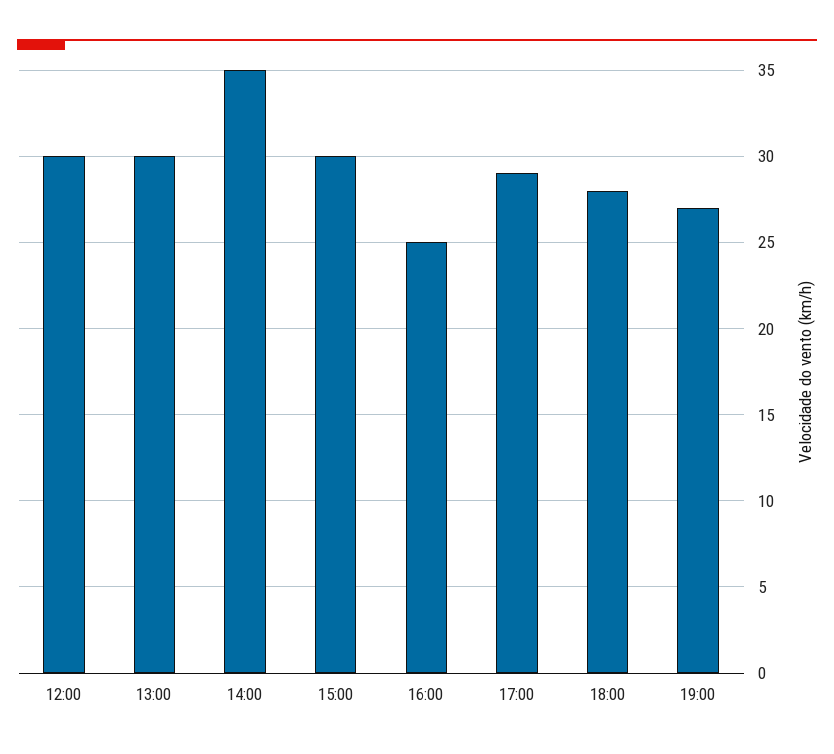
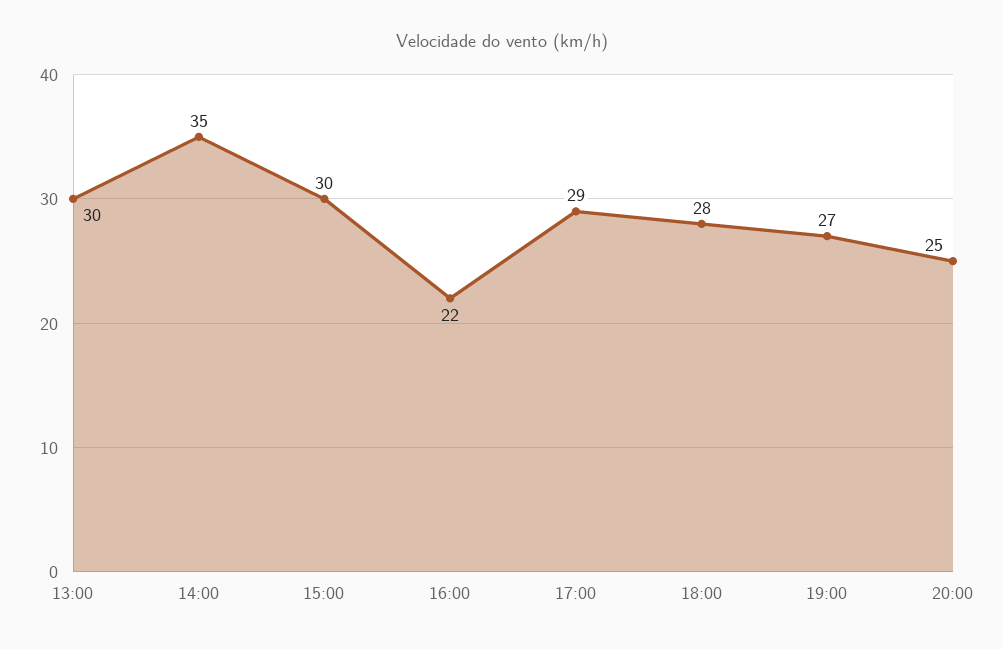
12:00: 30 -> none
16:00: 25 -> 22
20:00: none -> 25

